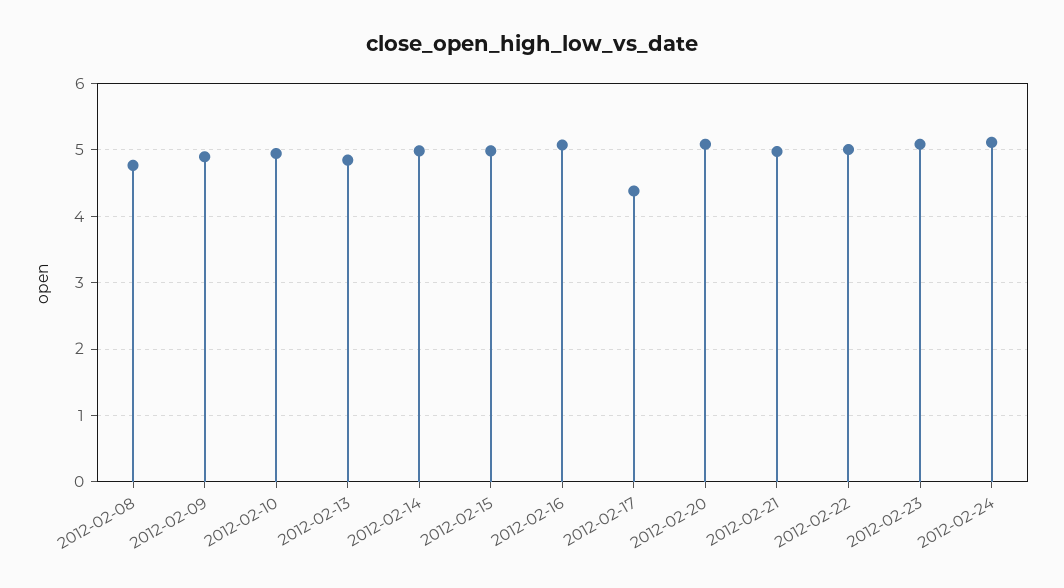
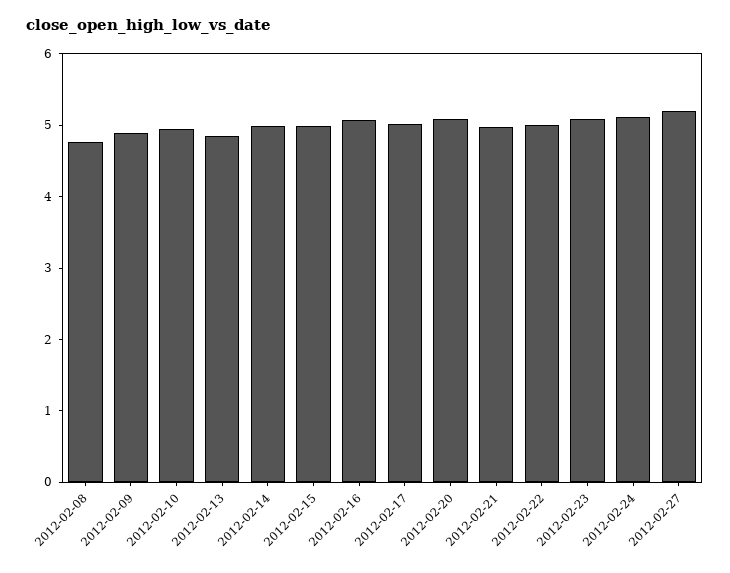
2012-02-17: 4.4 -> 5
2012-02-27: none -> 5.2

